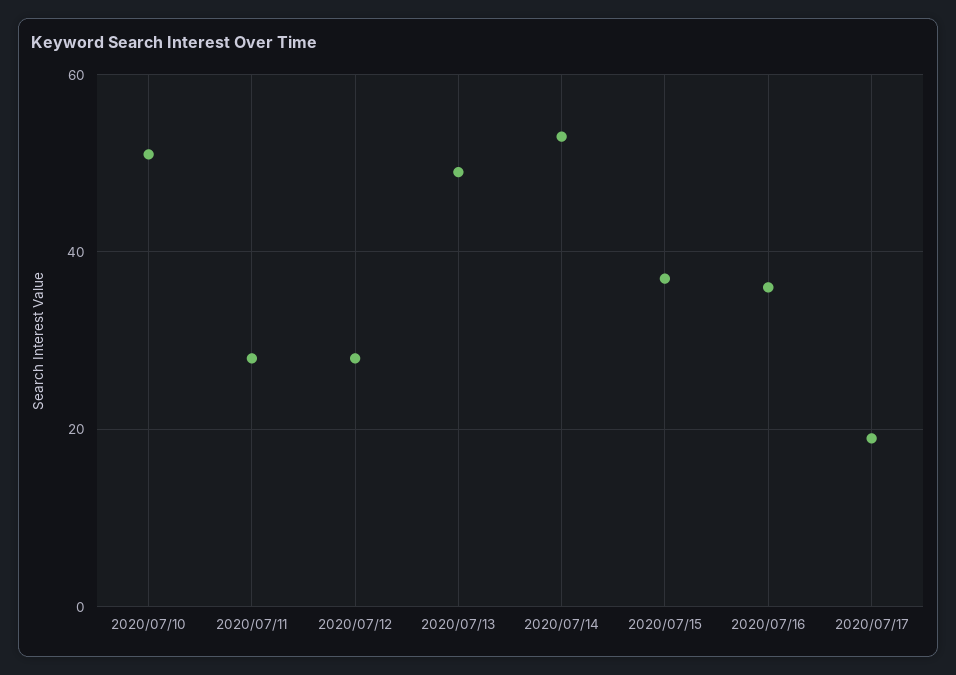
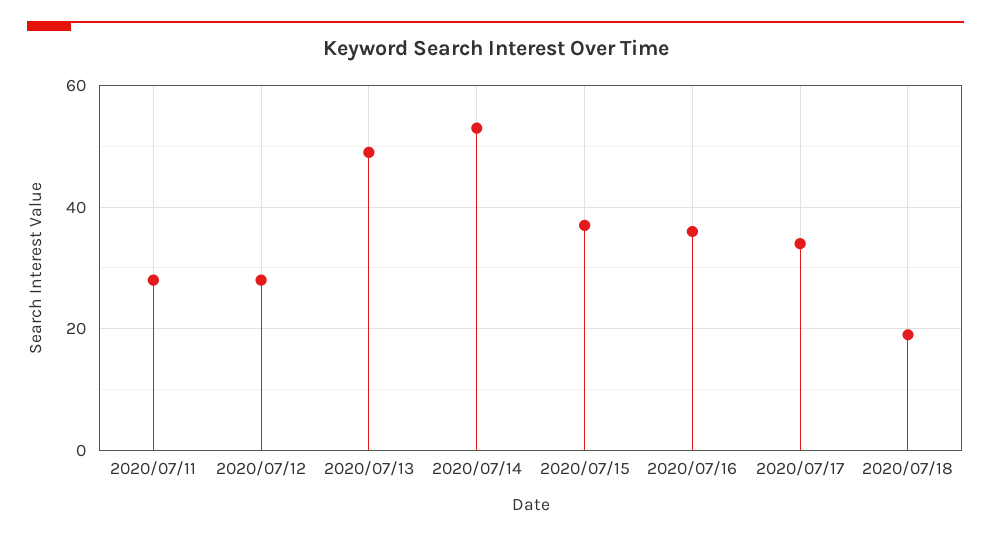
2020/07/10: 50 -> none
2020/07/17: 20 -> 35
2020/07/18: none -> 20

